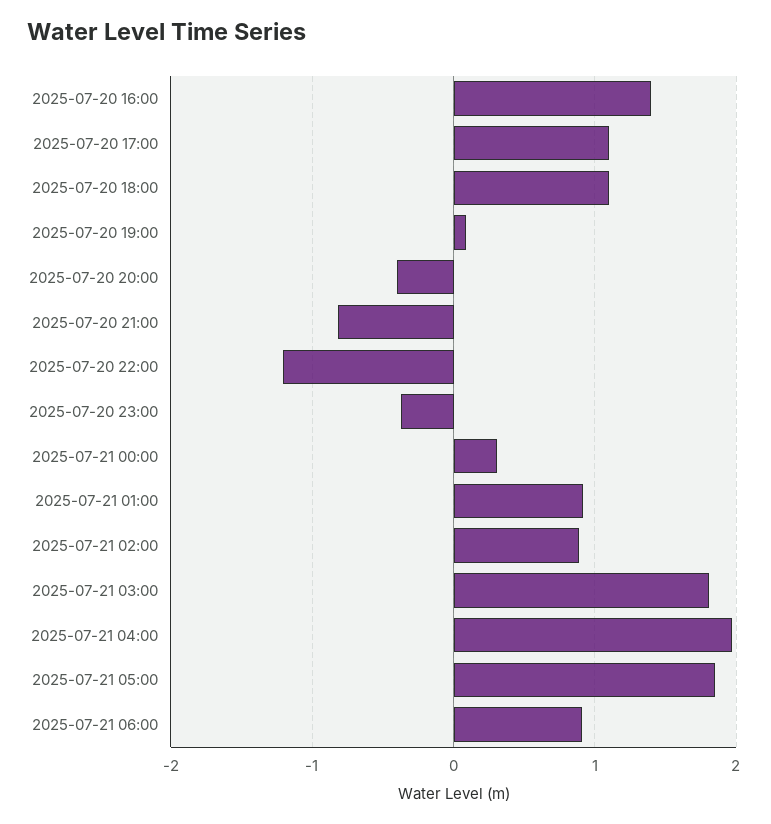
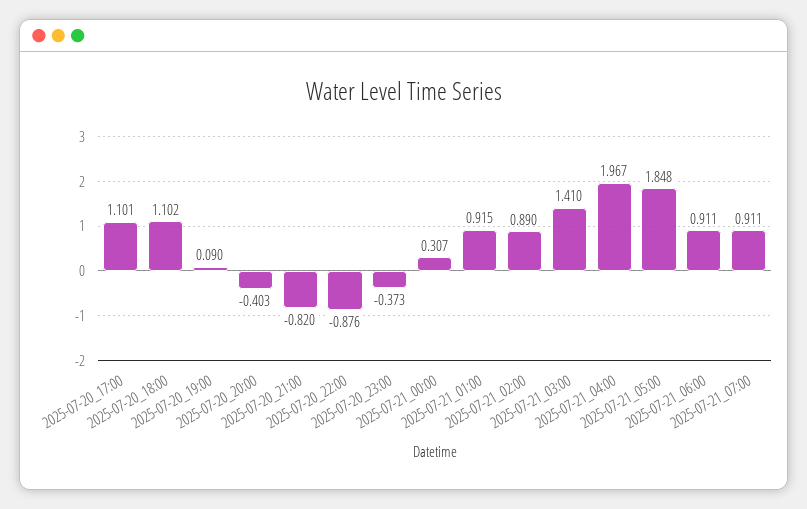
2025-07-20 16:00: 1.4 -> none
2025-07-20 22:00: -1.2 -> -0.876
2025-07-21 03:00: 1.8 -> 1.41
2025-07-21_07:00: none -> 0.911

